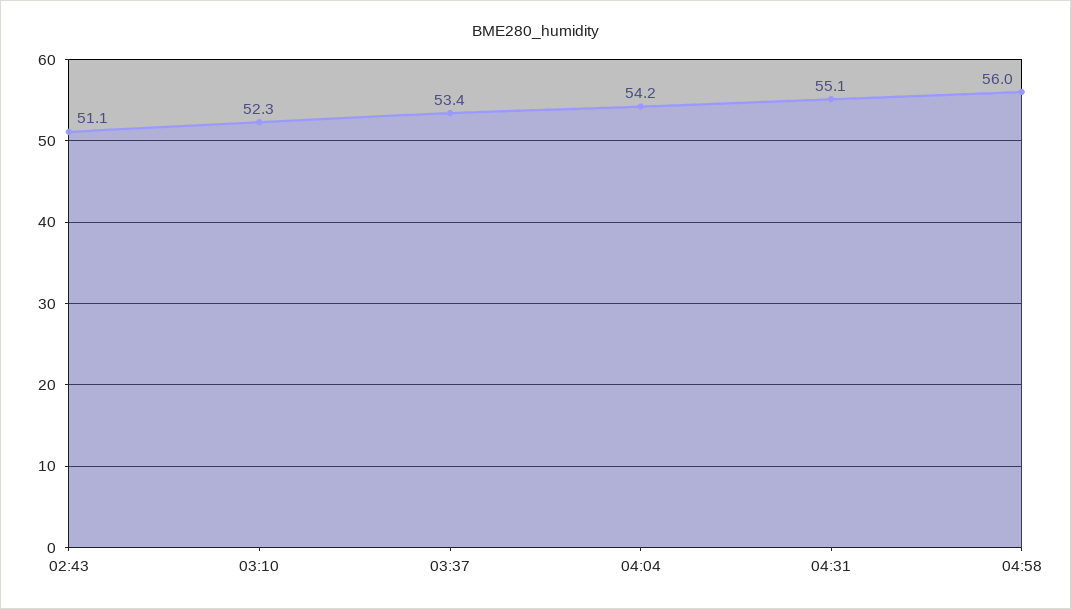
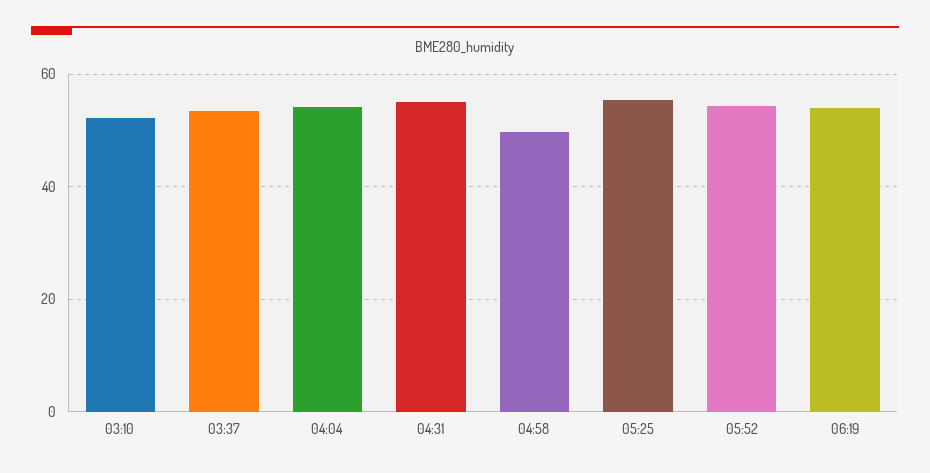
02:43: 51.1 -> none
04:58: 56 -> 50
05:25: none -> 56
05:52: none -> 54
06:19: none -> 54

